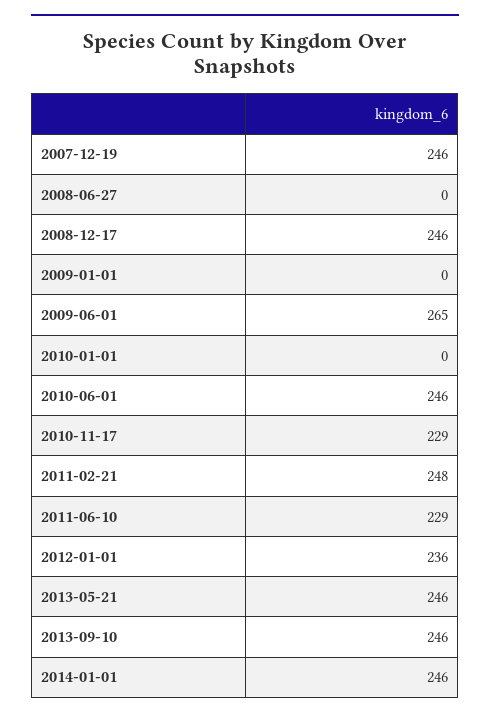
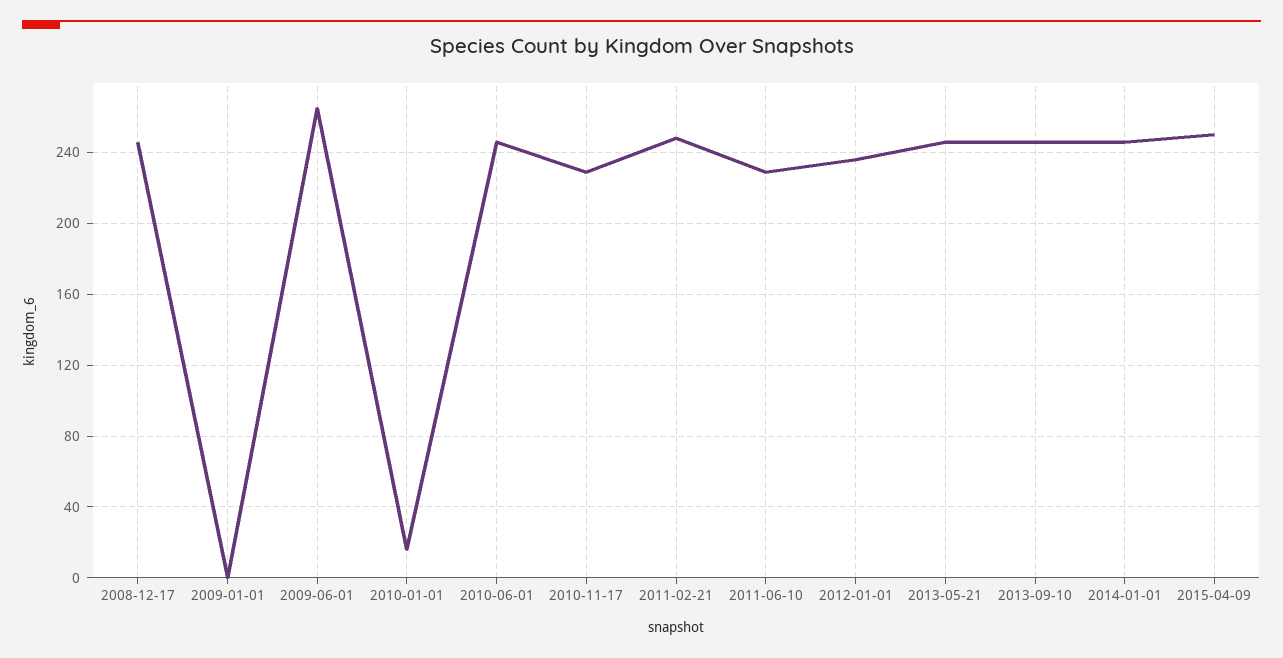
2007-12-19: 246 -> none
2008-06-27: 0 -> none
2010-01-01: 0 -> 15
2015-04-09: none -> 250

